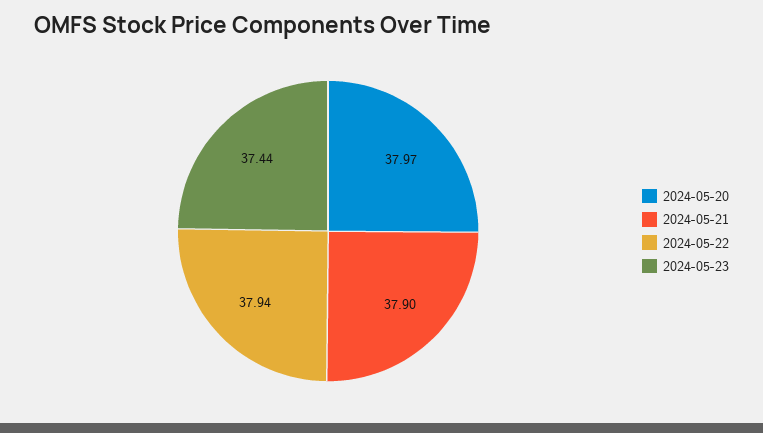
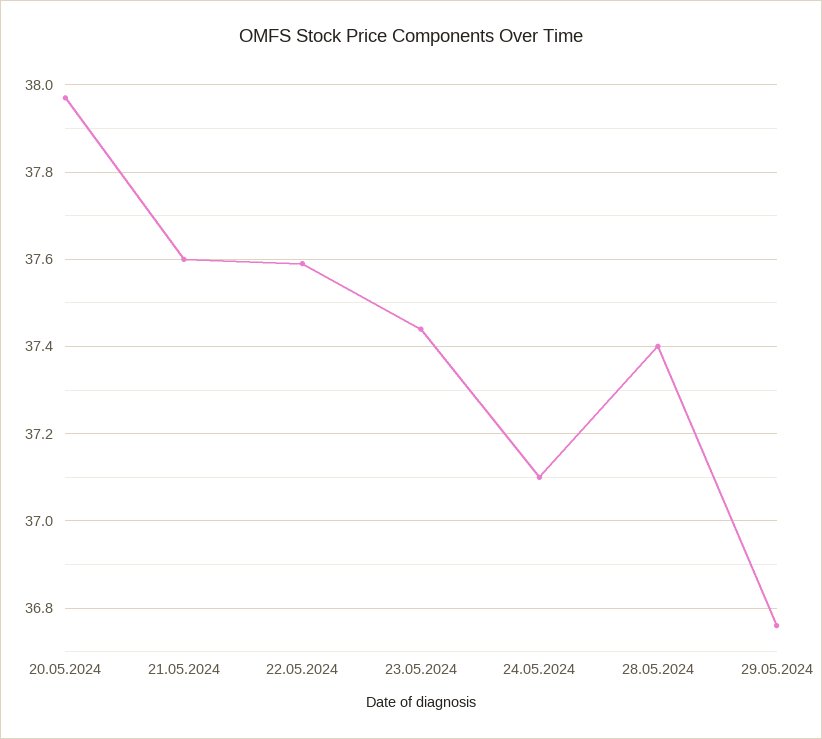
2024-05-21: 37.9 -> 37.6
2024-05-22: 37.94 -> 37.6
24.05.2024: none -> 37.1
28.05.2024: none -> 37.4
29.05.2024: none -> 36.75

